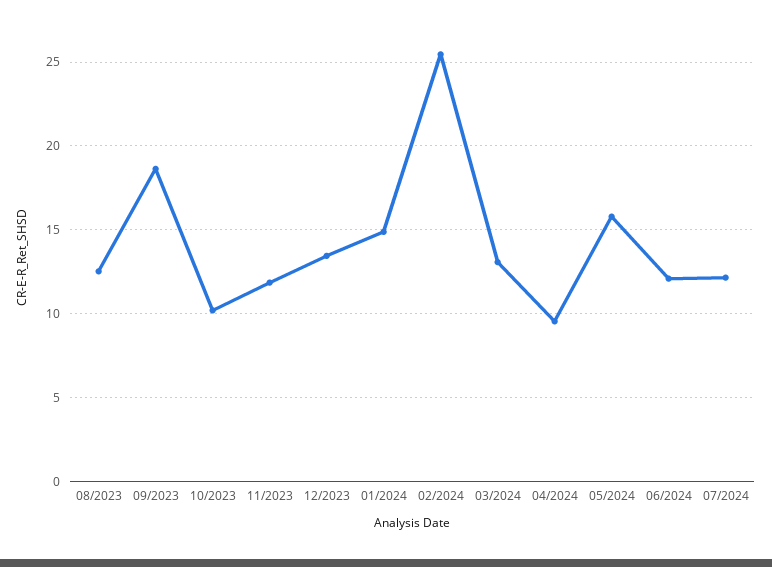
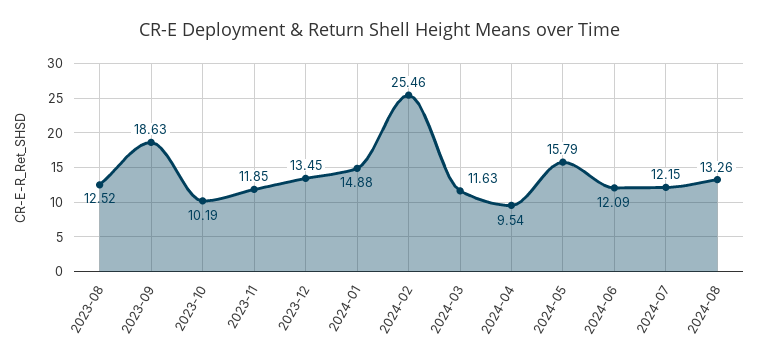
03/2024: 13 -> 11.63
2024-08: none -> 13.26

